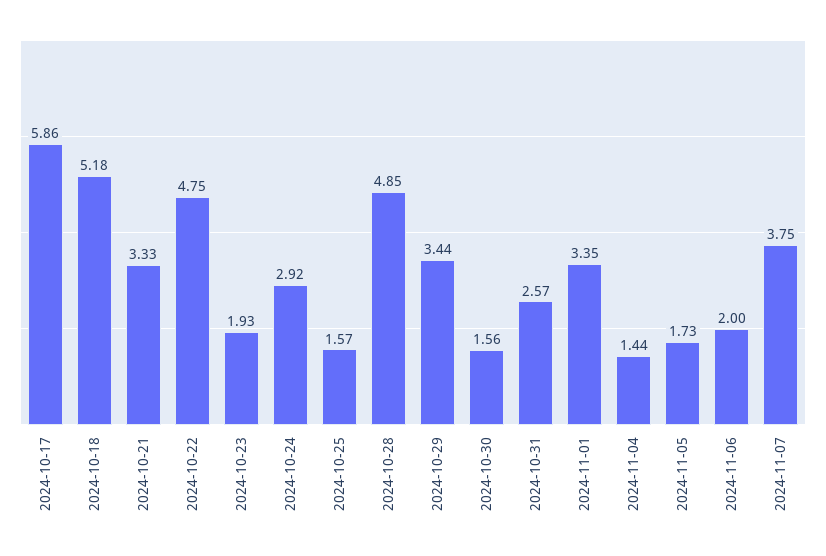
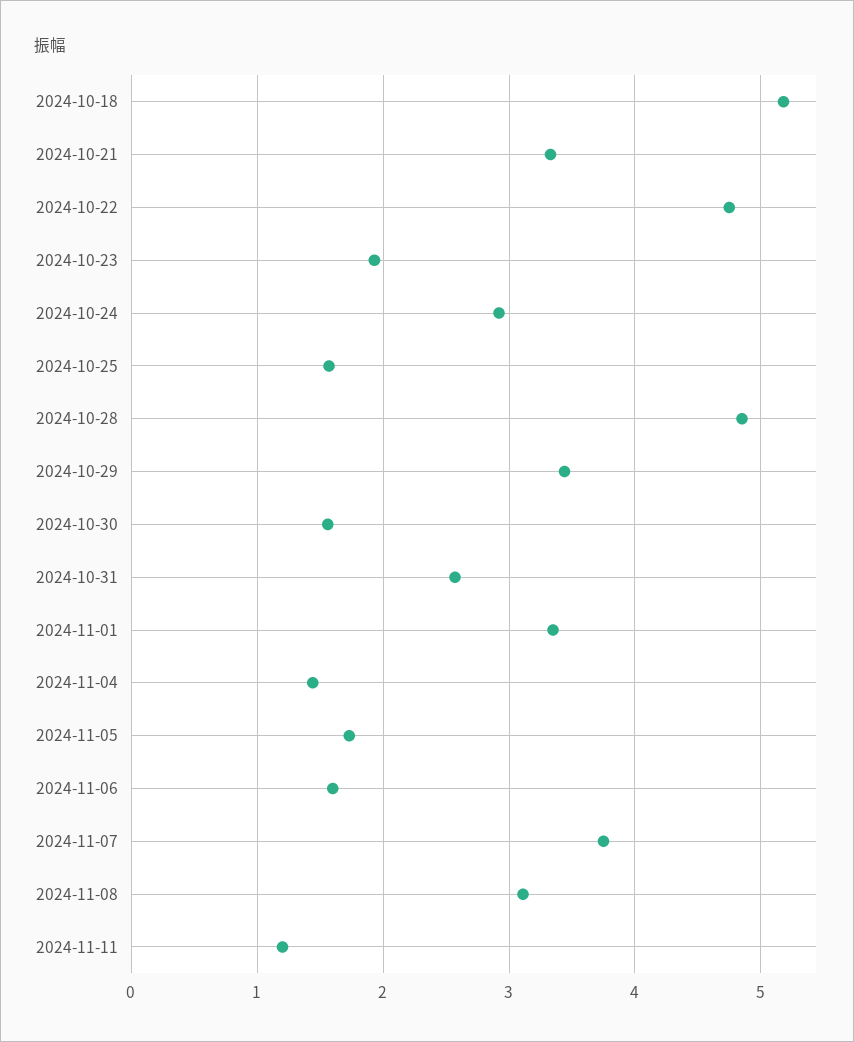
2024-10-17: 5.86 -> none
2024-11-06: 2 -> 1.6
2024-11-08: none -> 3.1
2024-11-11: none -> 1.2

